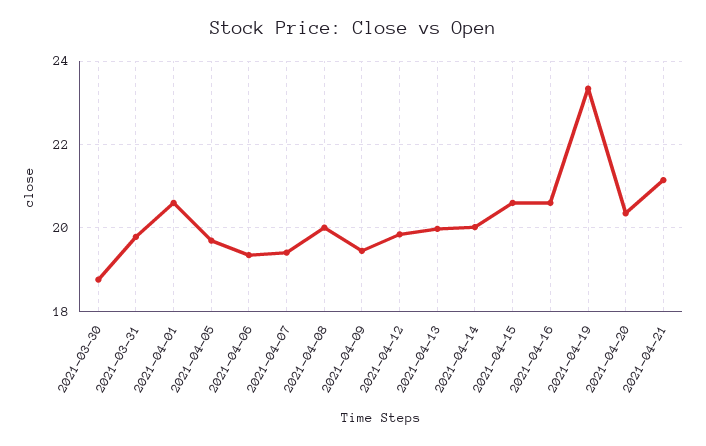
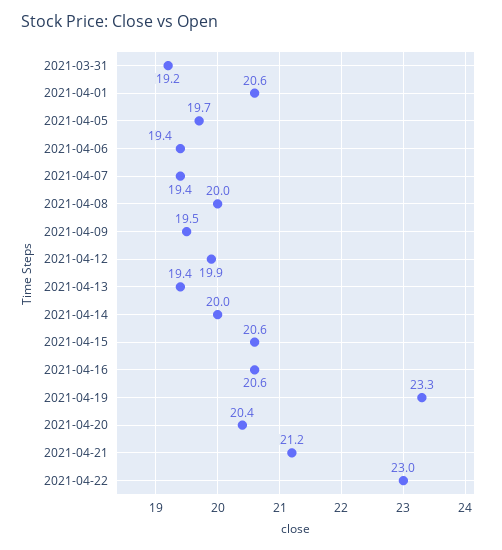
2021-03-30: 18.8 -> none
2021-03-31: 19.8 -> 19.2
2021-04-13: 20 -> 19.4
2021-04-22: none -> 23

